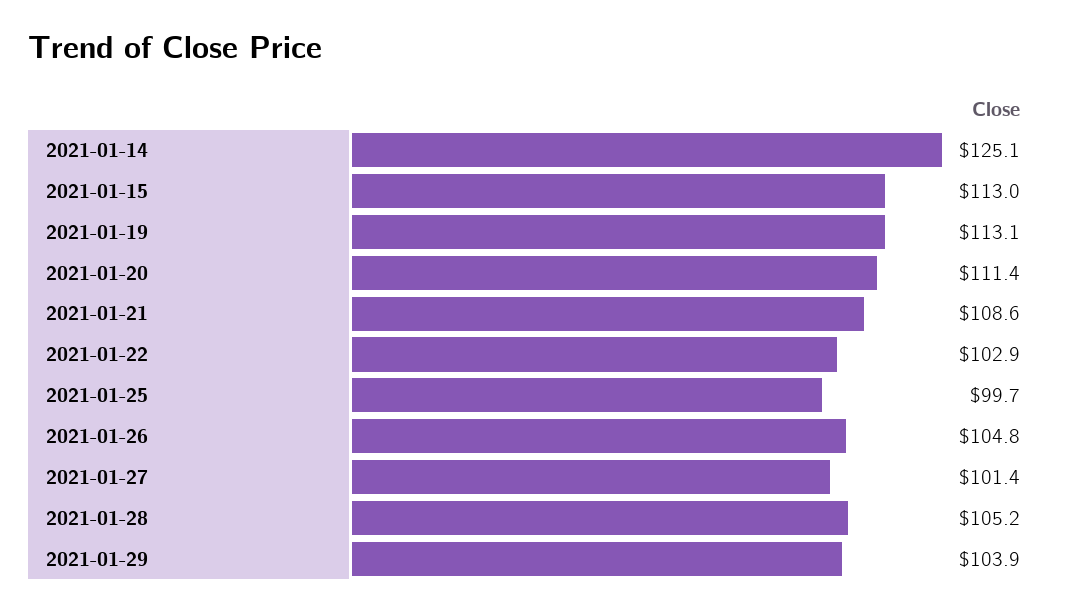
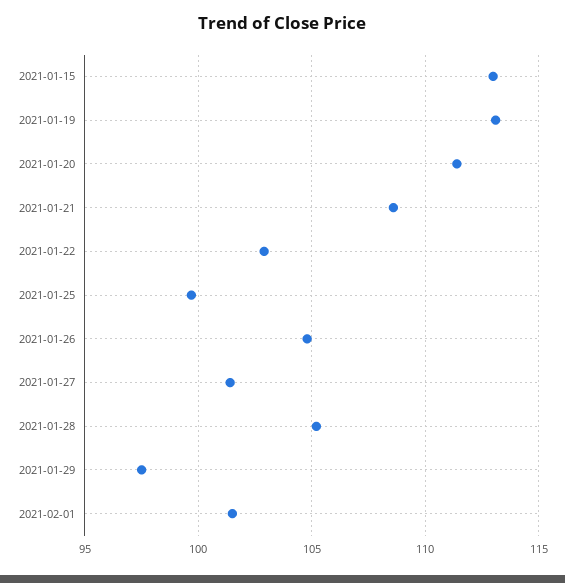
2021-01-14: 125.1 -> none
2021-01-29: 103.9 -> 97.5
2021-02-01: none -> 101.5

